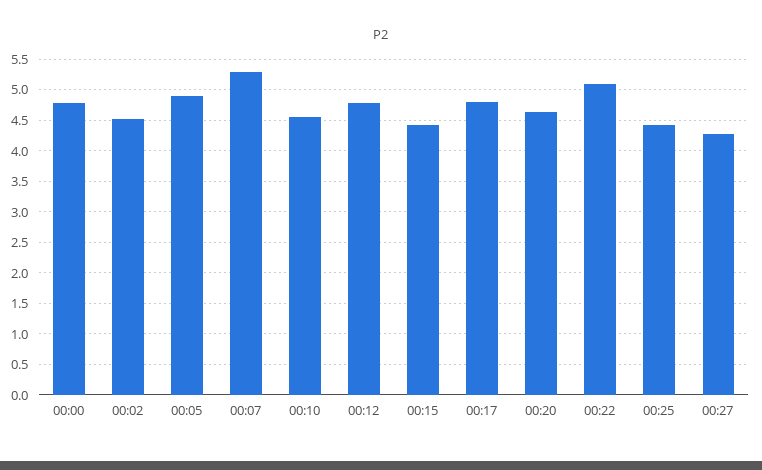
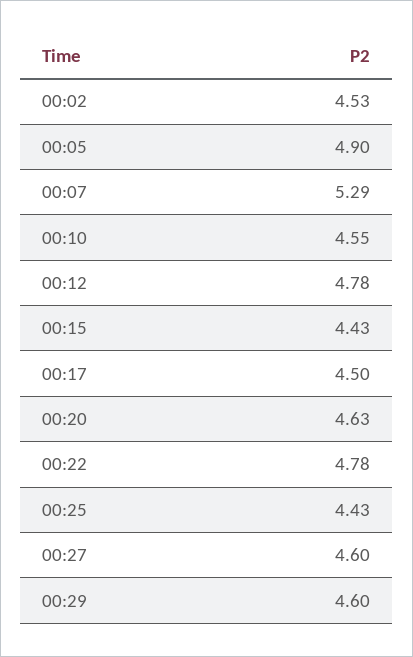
00:00: 4.8 -> none
00:17: 4.8 -> 4.5
00:22: 5.1 -> 4.78
00:27: 4.3 -> 4.6
00:29: none -> 4.6

